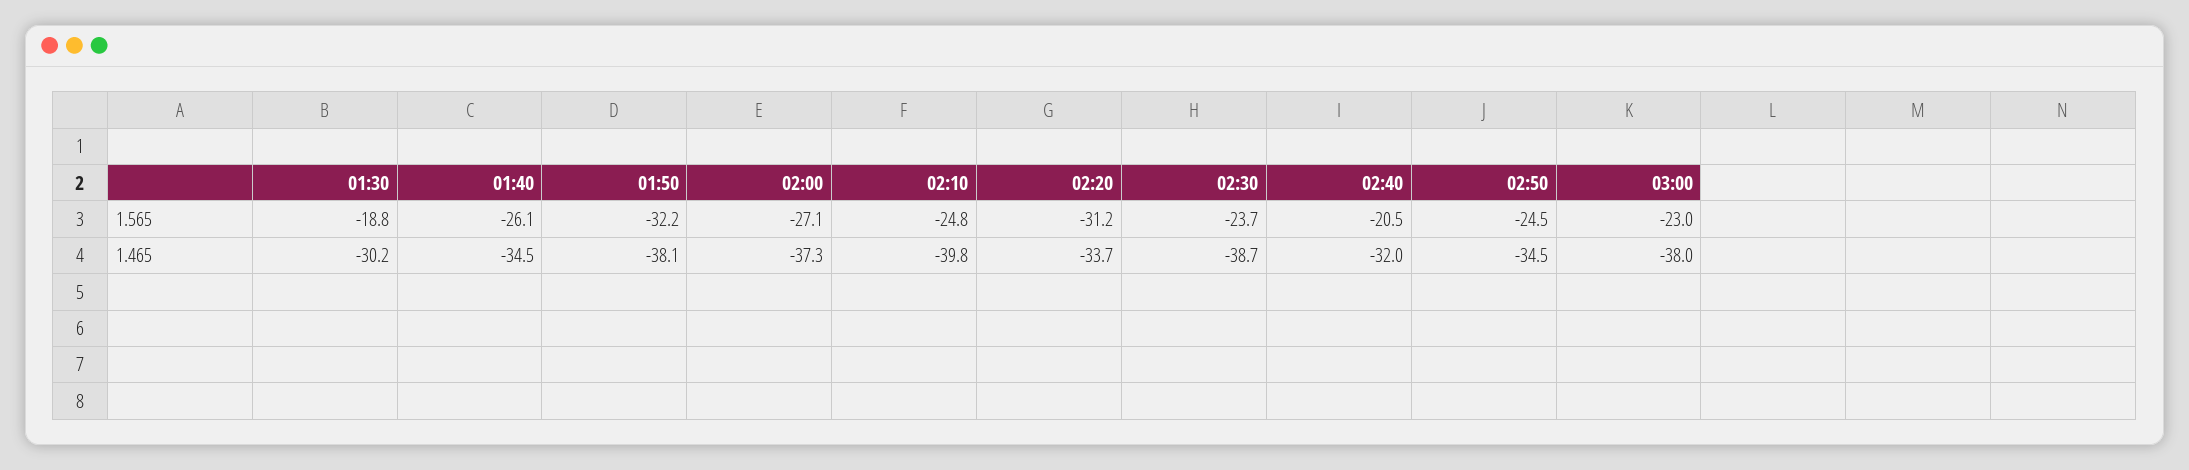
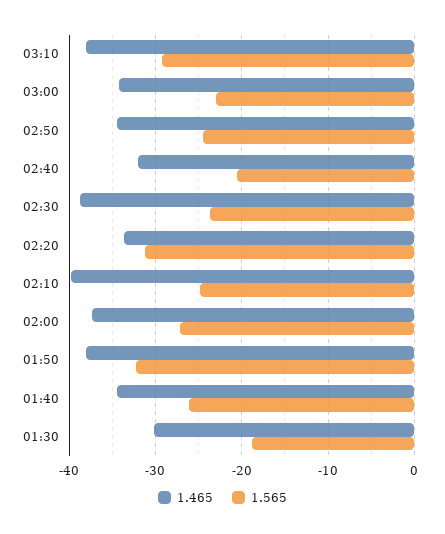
1.465, 03:00: -38 -> -34
1.465, 03:10: none -> -38
1.565, 03:10: none -> -29

